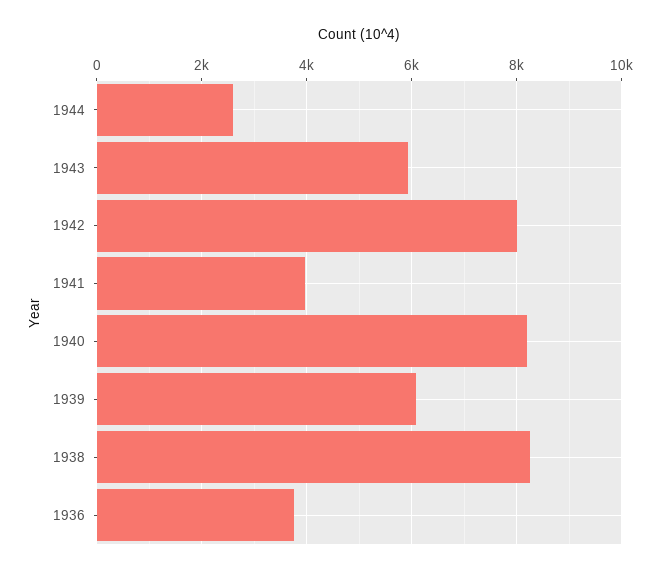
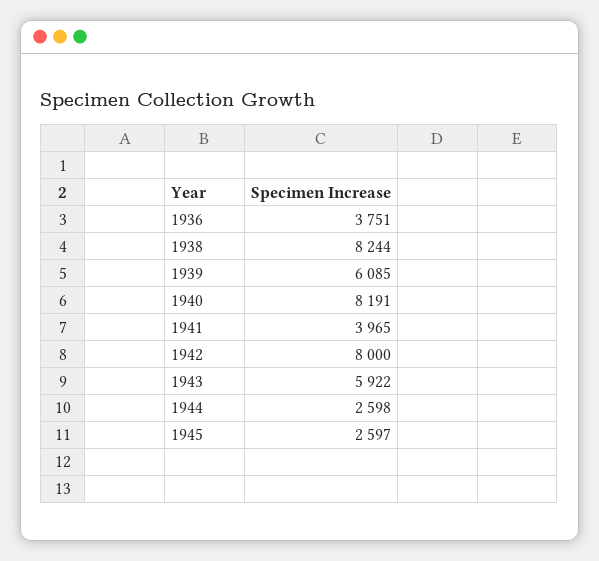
1945: none -> 2597

